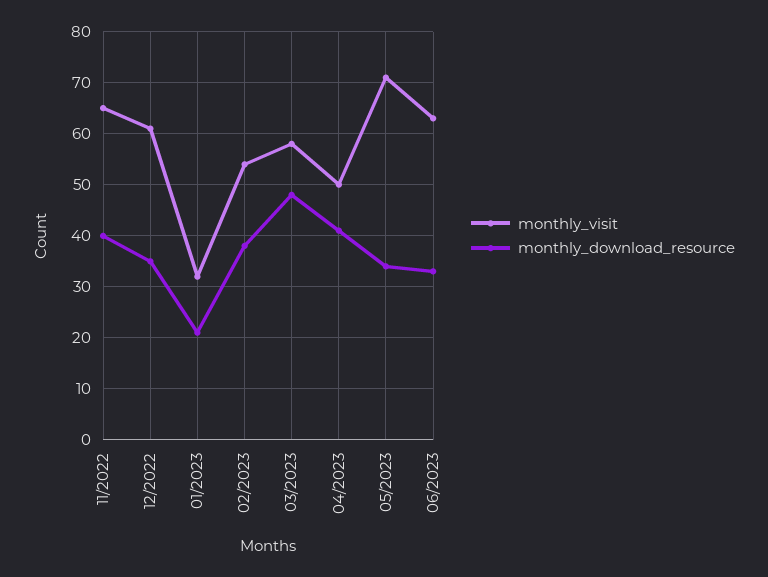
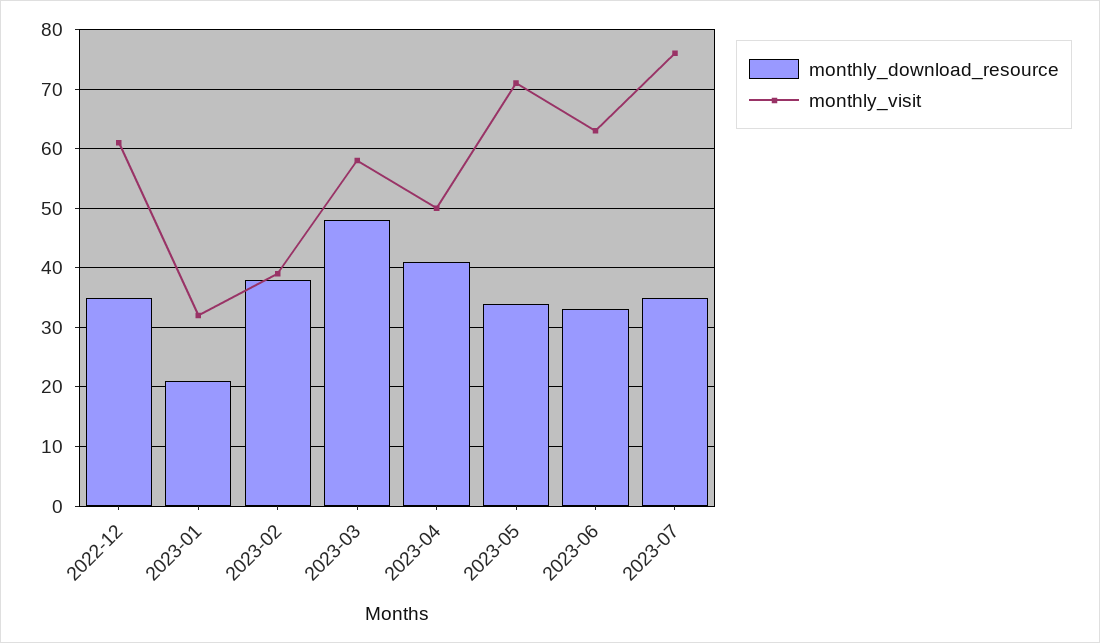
monthly_visit, 11/2022: 65 -> none
monthly_download_resource, 11/2022: 40 -> none
monthly_visit, 02/2023: 55 -> 40
monthly_download_resource, 2023-07: none -> 35
monthly_visit, 2023-07: none -> 75

